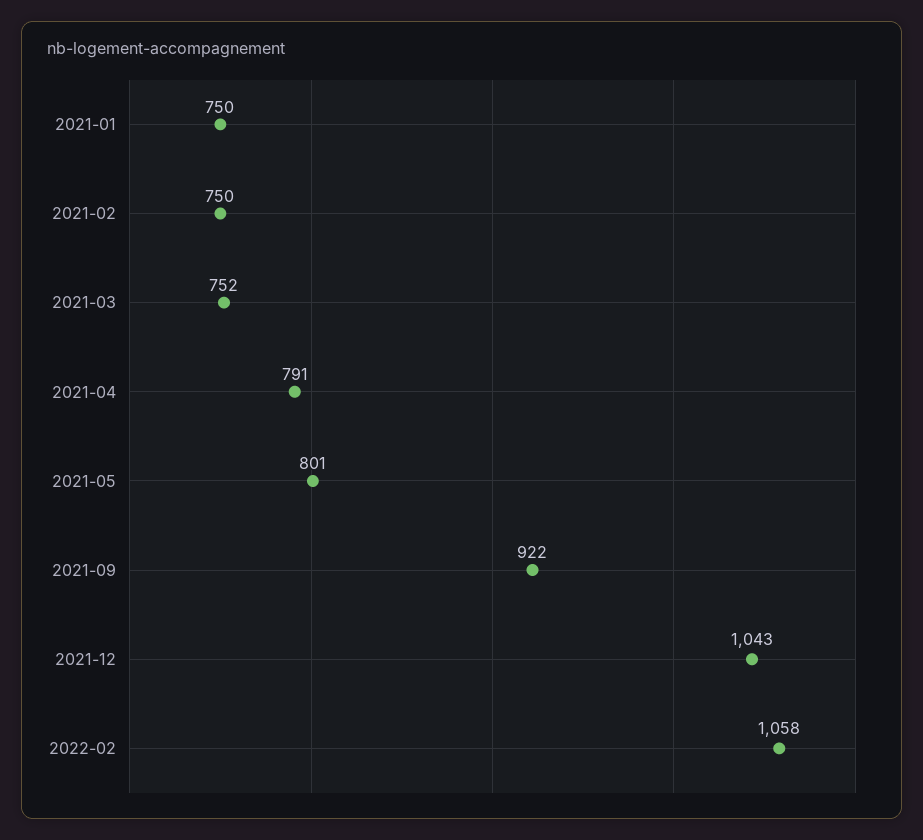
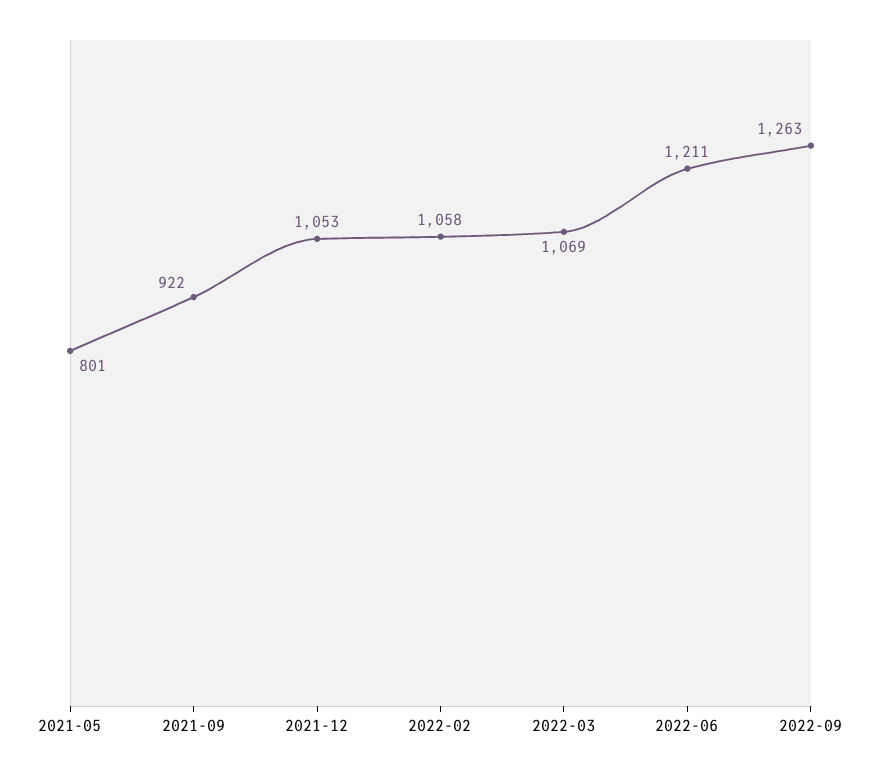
2021-01: 750 -> none
2021-02: 750 -> none
2021-03: 752 -> none
2021-04: 791 -> none
2021-12: 1043 -> 1053
2022-03: none -> 1069
2022-06: none -> 1211
2022-09: none -> 1263

